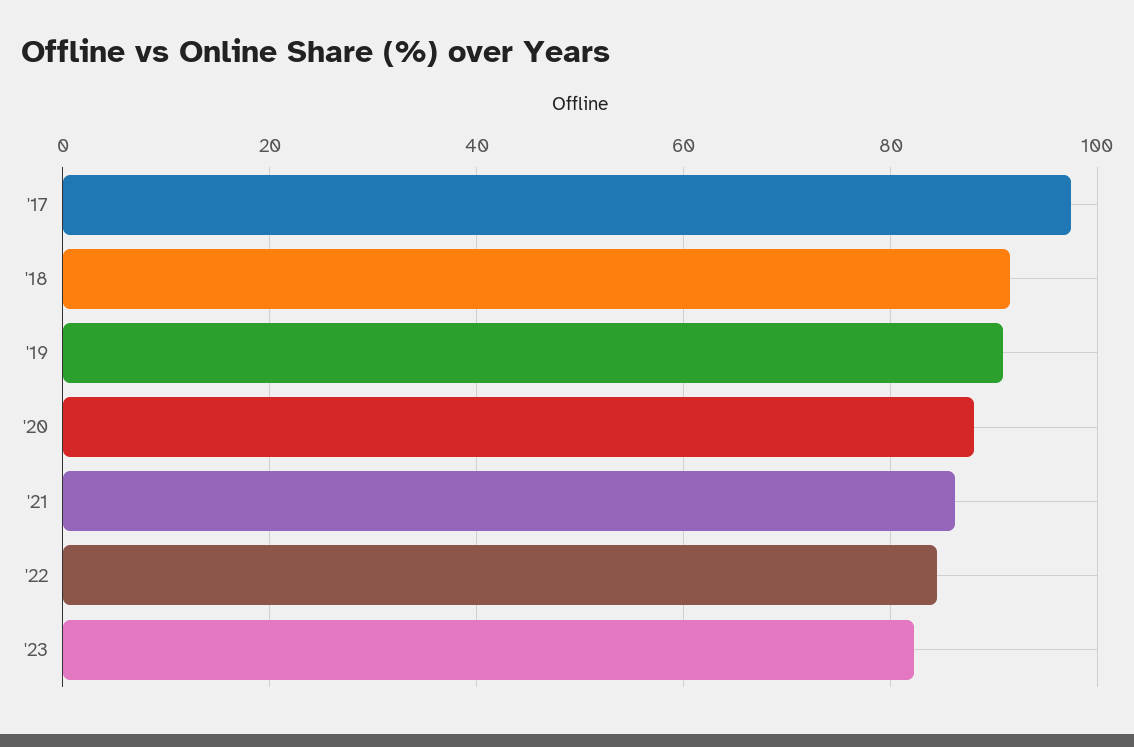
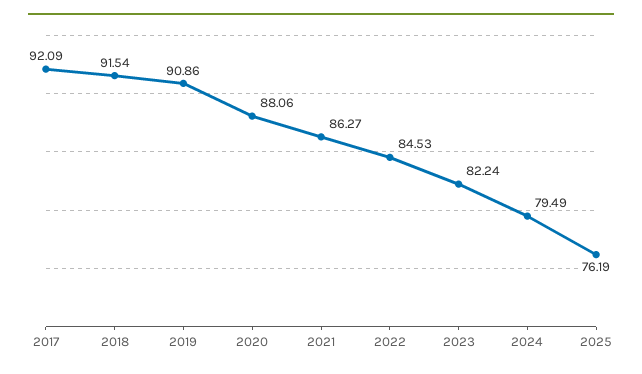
'17: 98 -> 92.09
2024: none -> 79.49
2025: none -> 76.19

